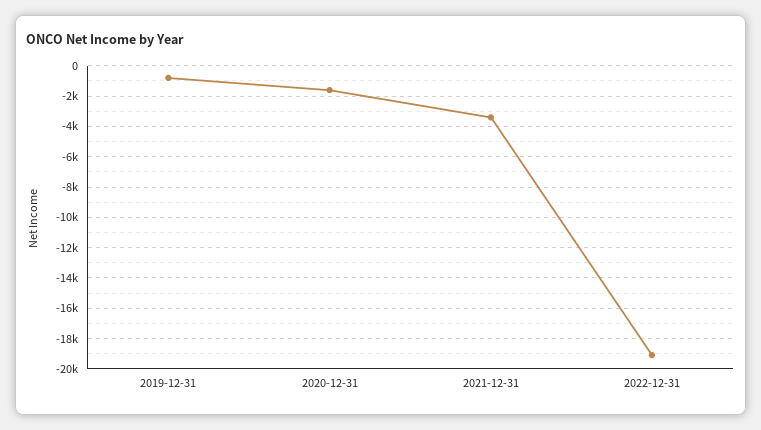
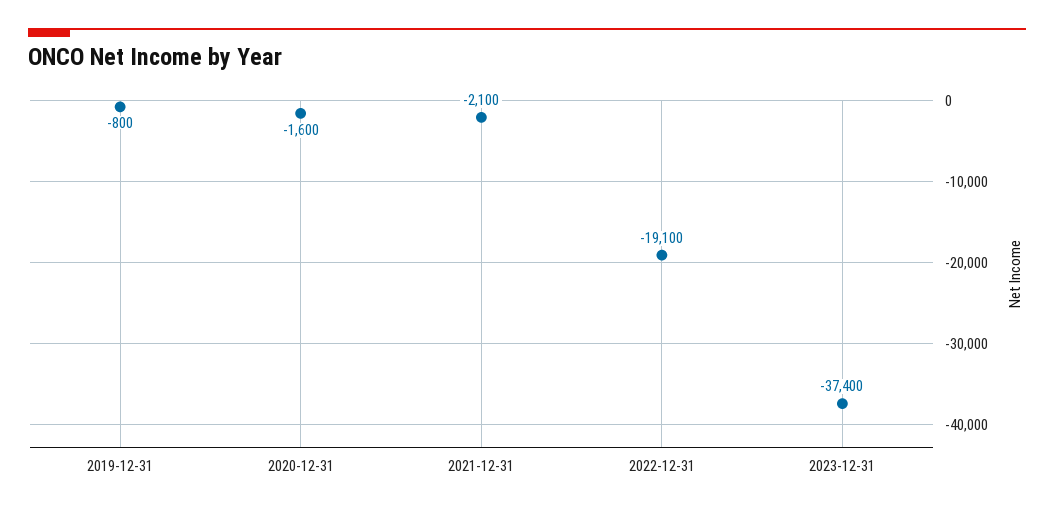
2021-12-31: -3500 -> -2100
2023-12-31: none -> -37400

